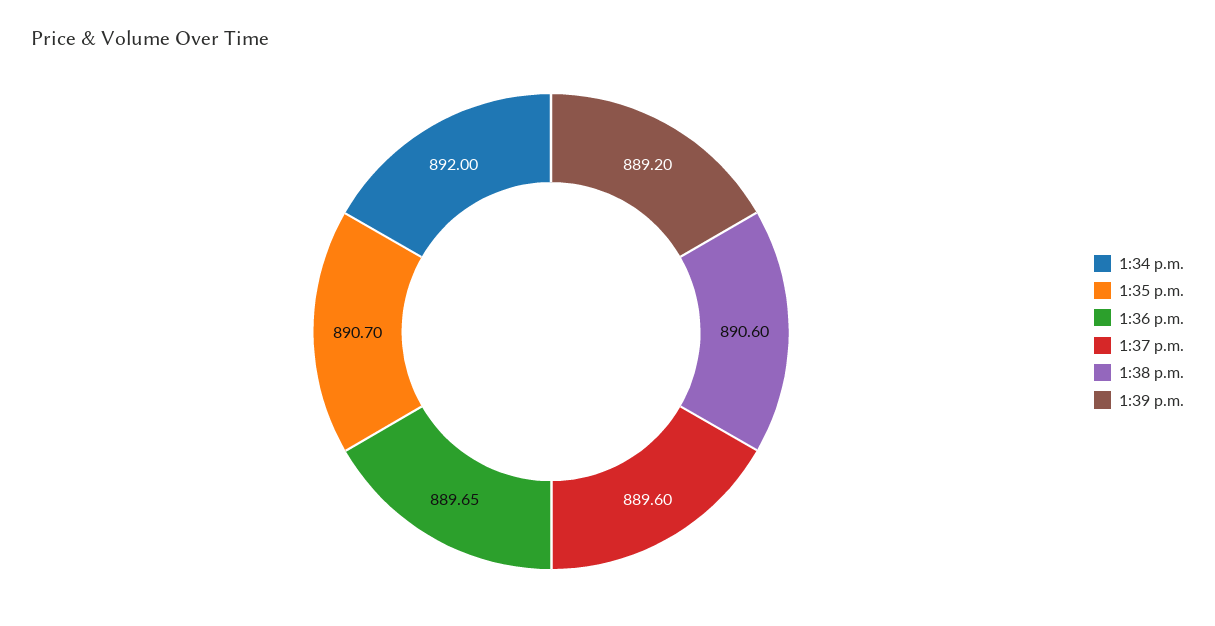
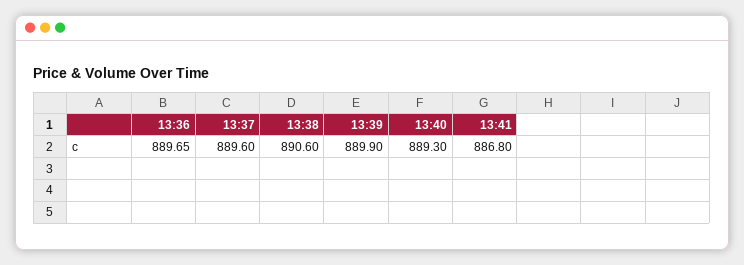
1:34 p.m.: 892 -> none
1:35 p.m.: 890.7 -> none
1:39 p.m.: 889.2 -> 889.9
13:40: none -> 889.3
13:41: none -> 886.8

